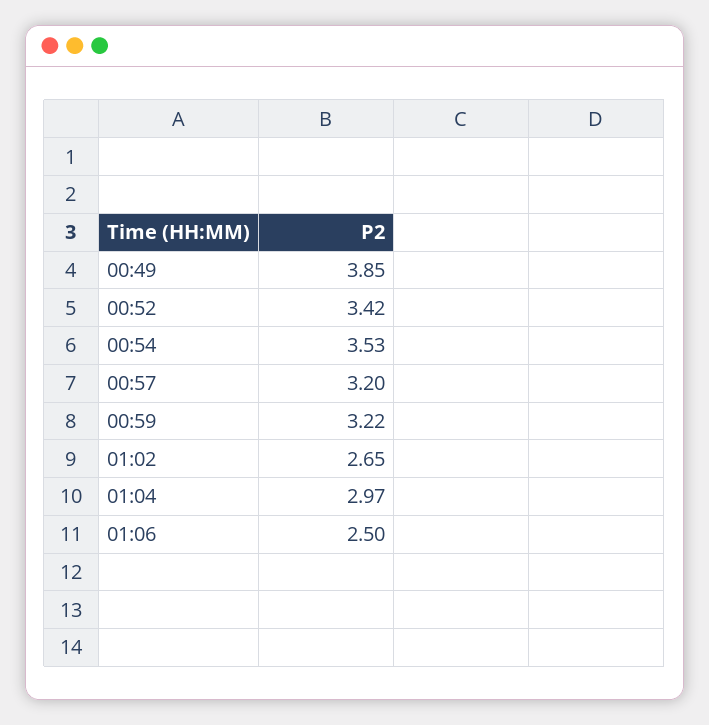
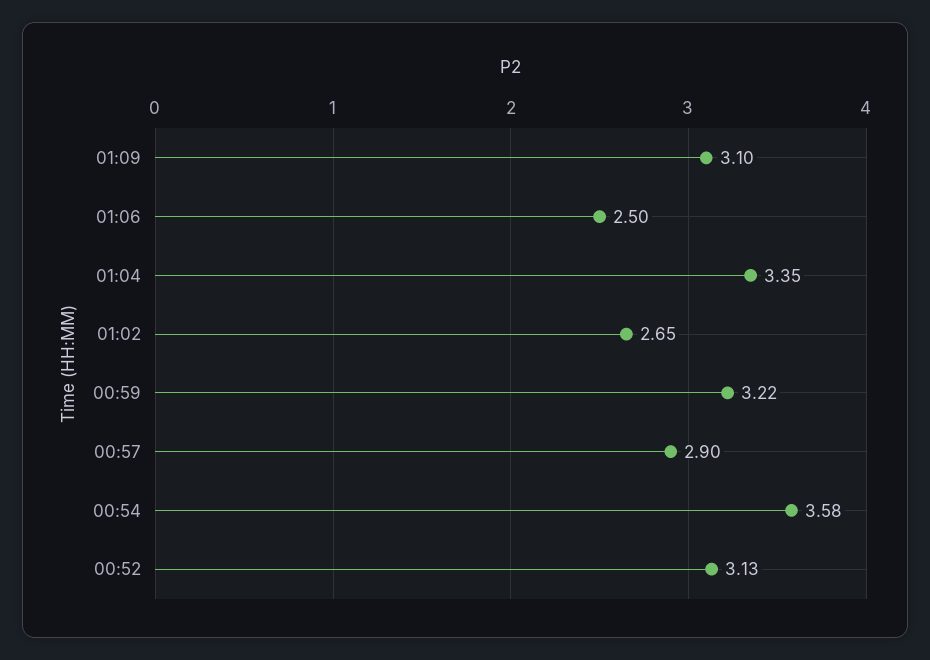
00:49: 3.85 -> none
00:52: 3.42 -> 3.13
00:54: 3.53 -> 3.58
00:57: 3.2 -> 2.9
01:04: 2.97 -> 3.35
01:09: none -> 3.1

